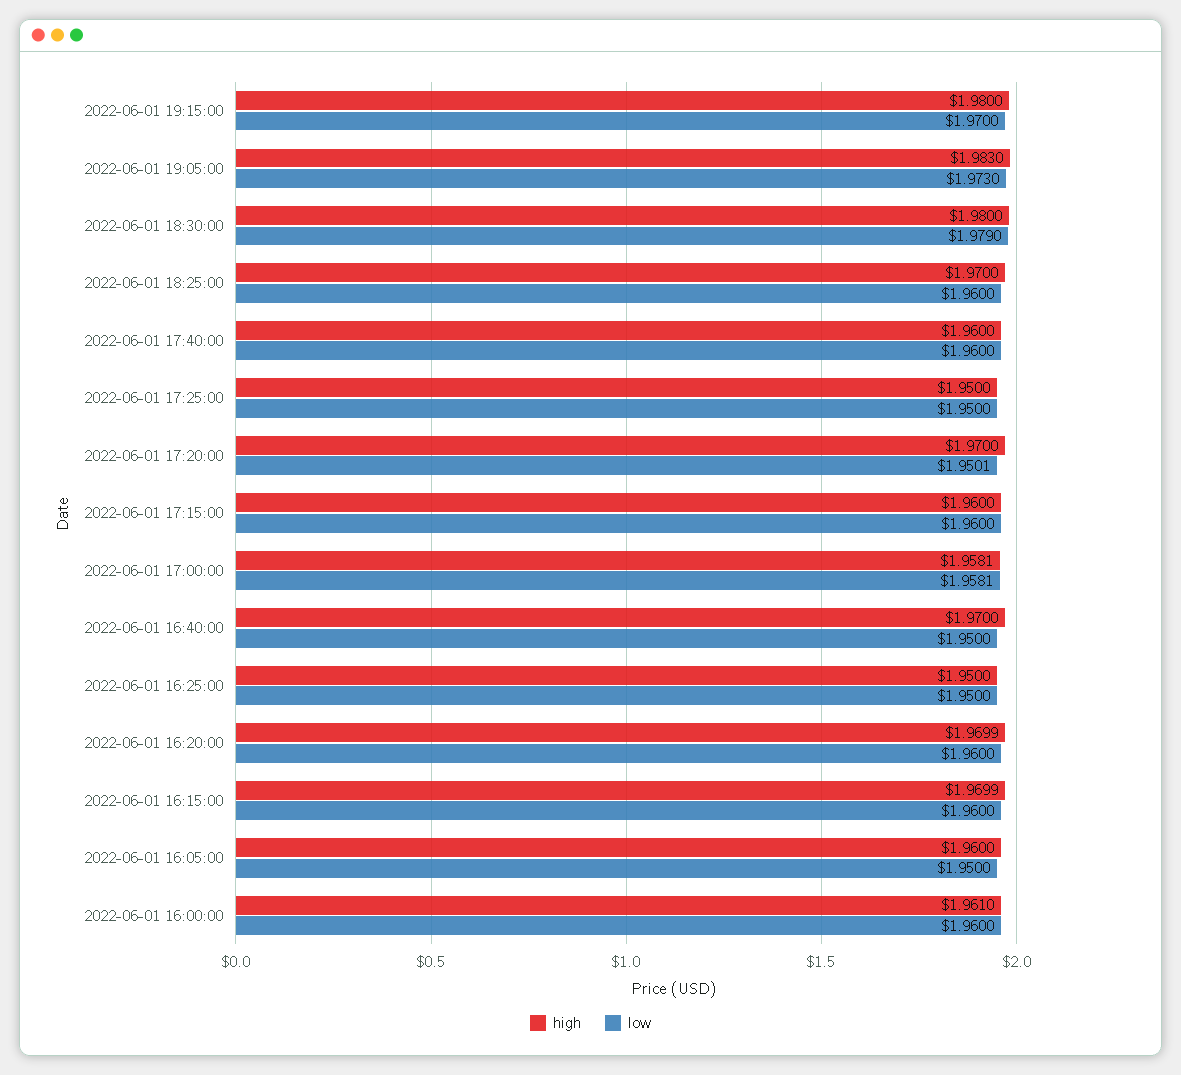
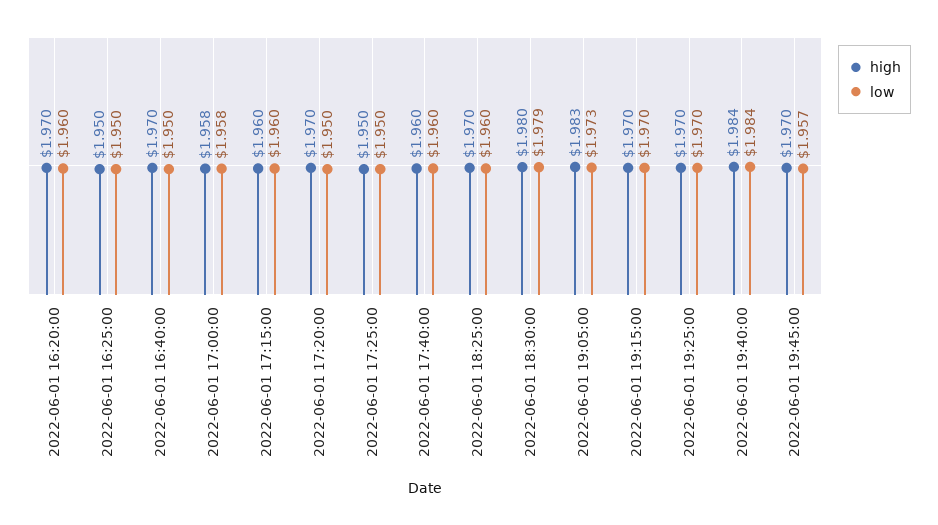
high, 2022-06-01 19:15:00: 1.98 -> 1.97
high, 2022-06-01 16:15:00: 1.9699 -> none
low, 2022-06-01 16:15:00: 1.96 -> none
high, 2022-06-01 16:05:00: 1.96 -> none
low, 2022-06-01 16:05:00: 1.95 -> none
high, 2022-06-01 16:00:00: 1.961 -> none
low, 2022-06-01 16:00:00: 1.96 -> none
high, 2022-06-01 19:25:00: none -> 1.97
low, 2022-06-01 19:25:00: none -> 1.97
high, 2022-06-01 19:40:00: none -> 1.984
low, 2022-06-01 19:40:00: none -> 1.984
high, 2022-06-01 19:45:00: none -> 1.97
low, 2022-06-01 19:45:00: none -> 1.957

